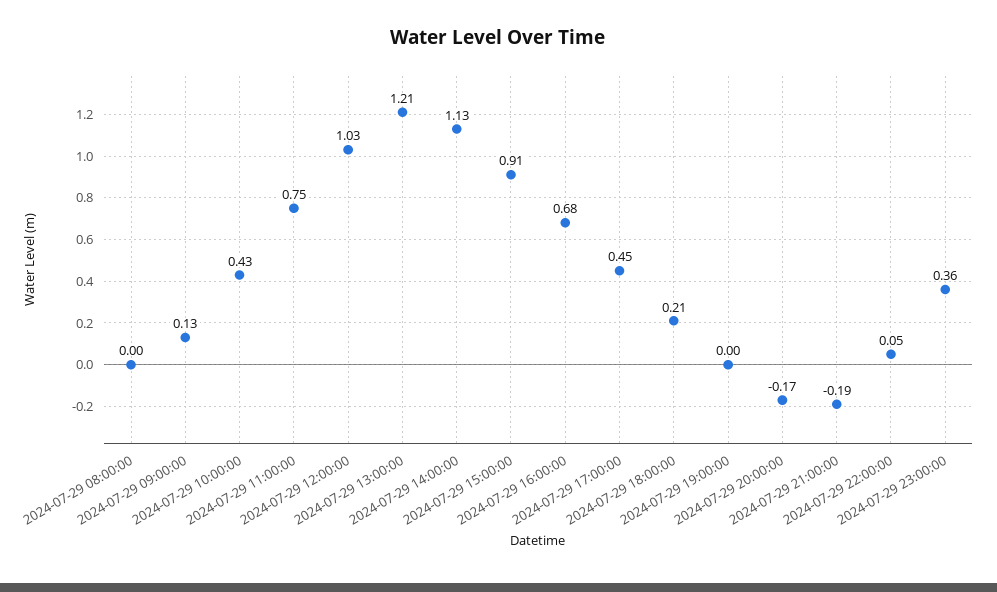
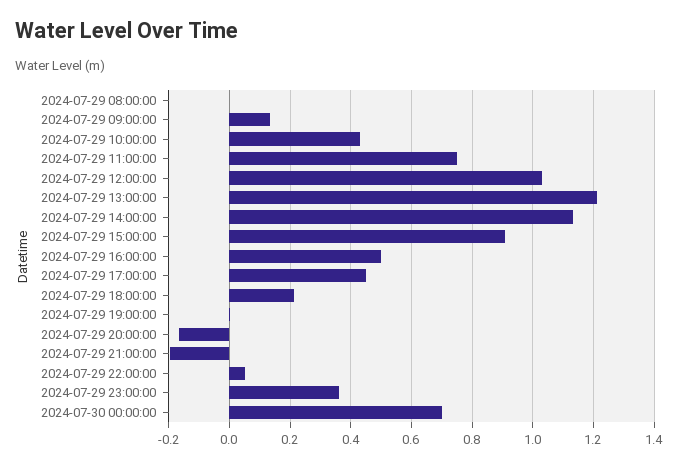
2024-07-29 16:00:00: 0.68 -> 0.5
2024-07-30 00:00:00: none -> 0.7

